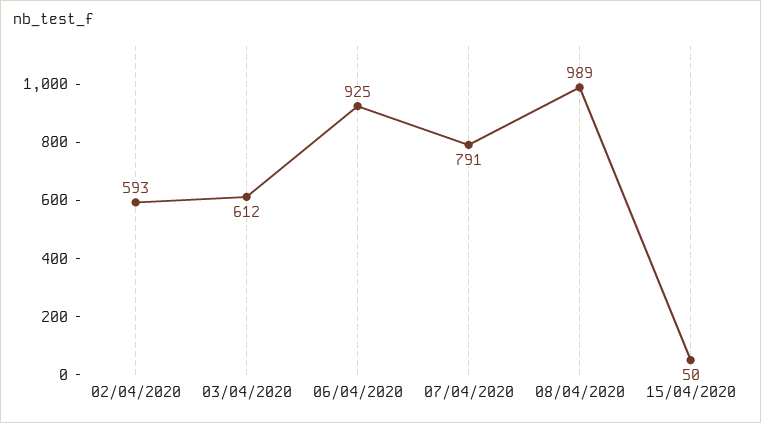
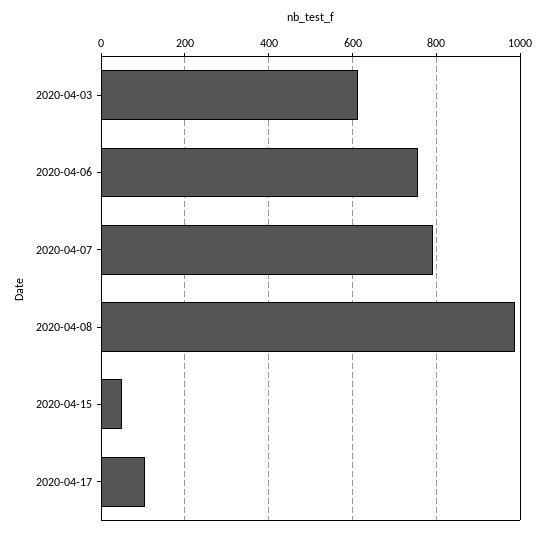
02/04/2020: 593 -> none
06/04/2020: 925 -> 760
2020-04-17: none -> 100

